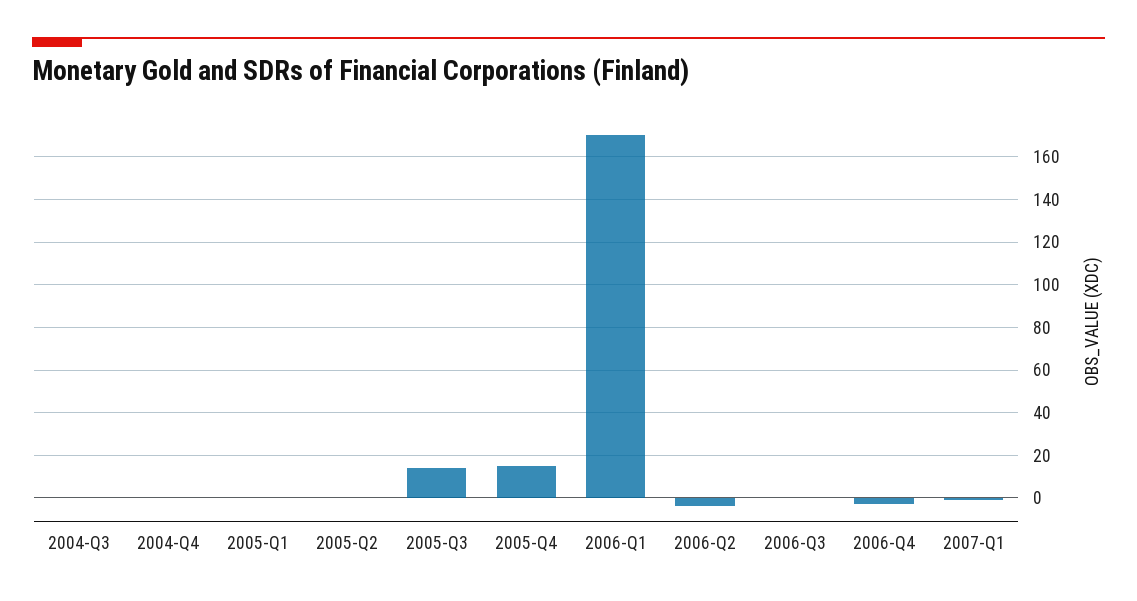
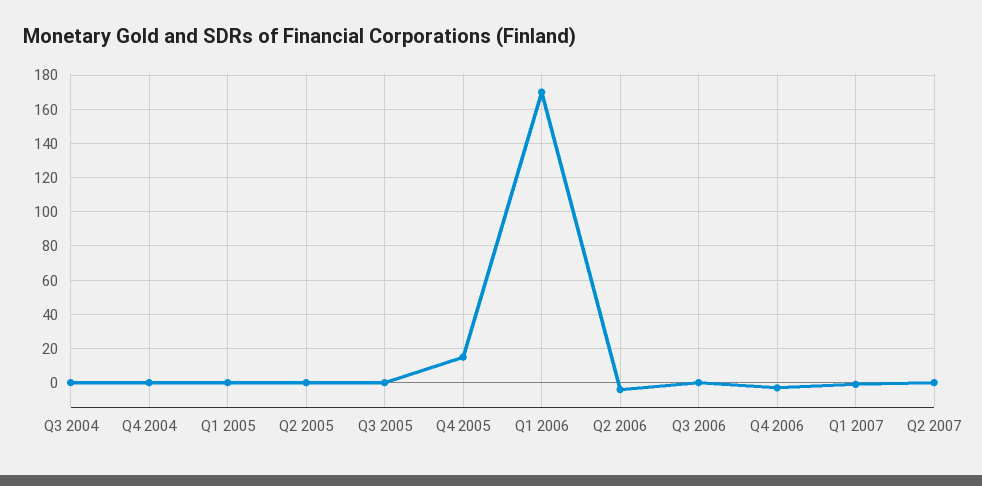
2005-Q3: 15 -> 0
Q2 2007: none -> 0

